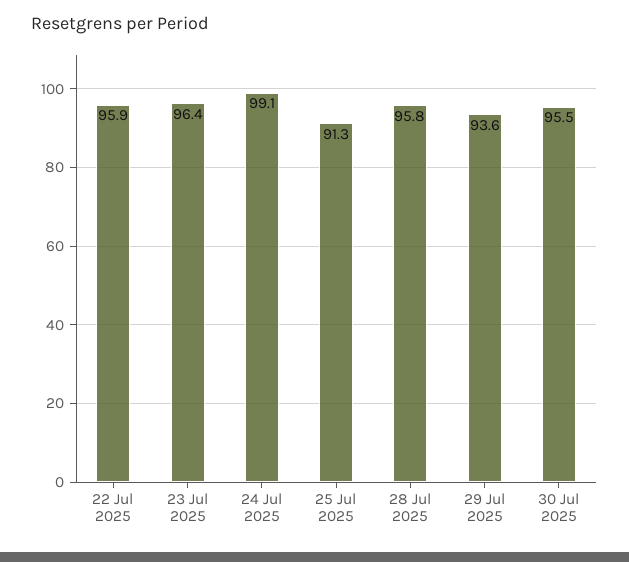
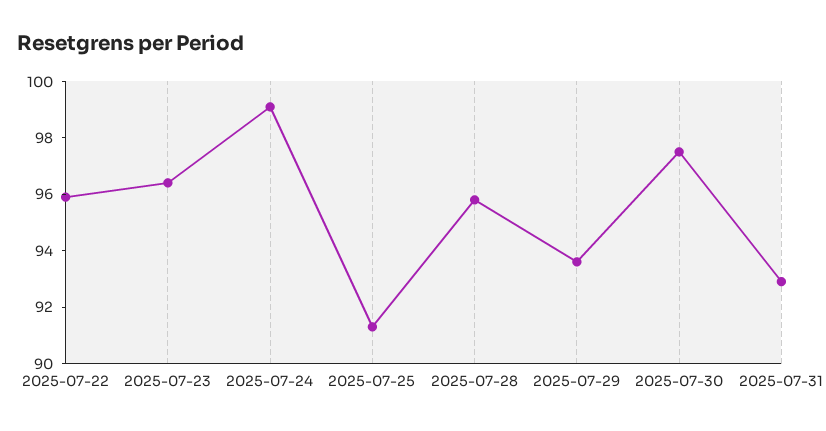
30 Jul 2025: 95.5 -> 97.5
2025-07-31: none -> 93

